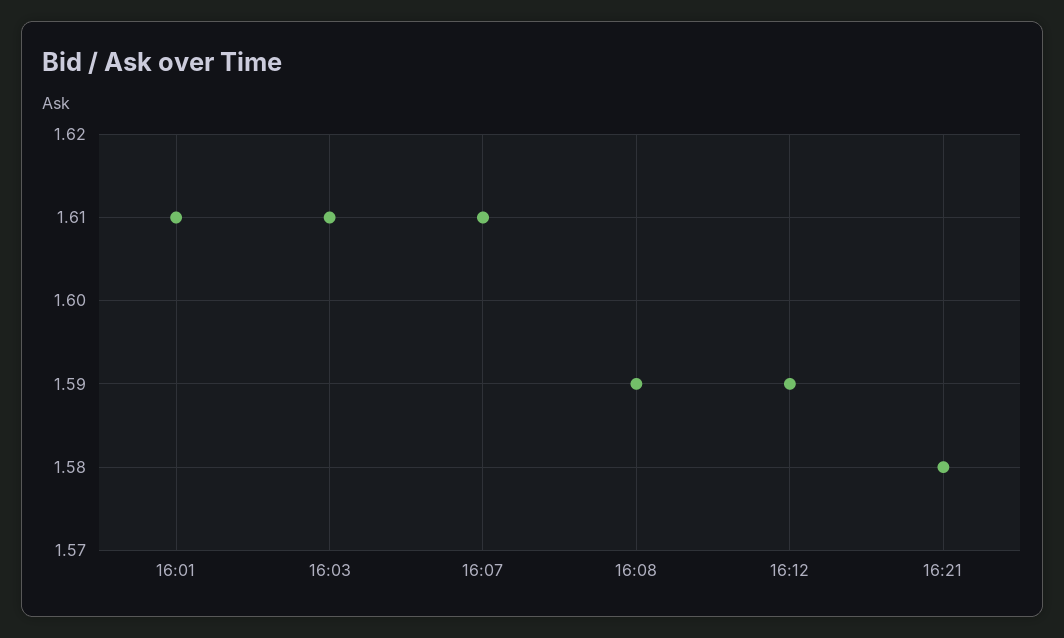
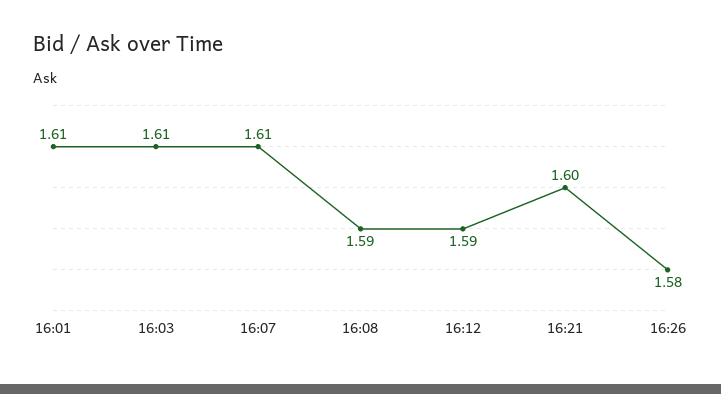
16:21: 1.58 -> 1.6
16:26: none -> 1.58

